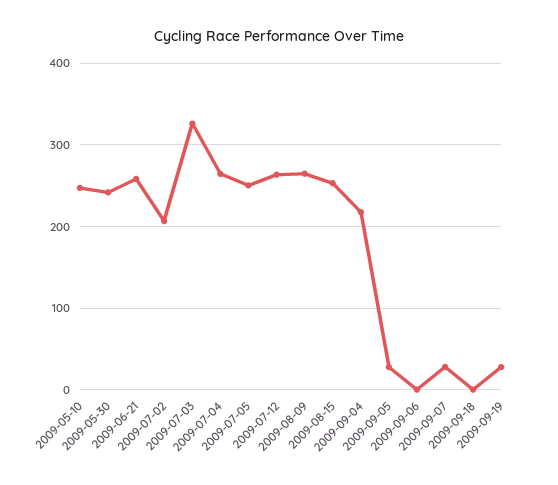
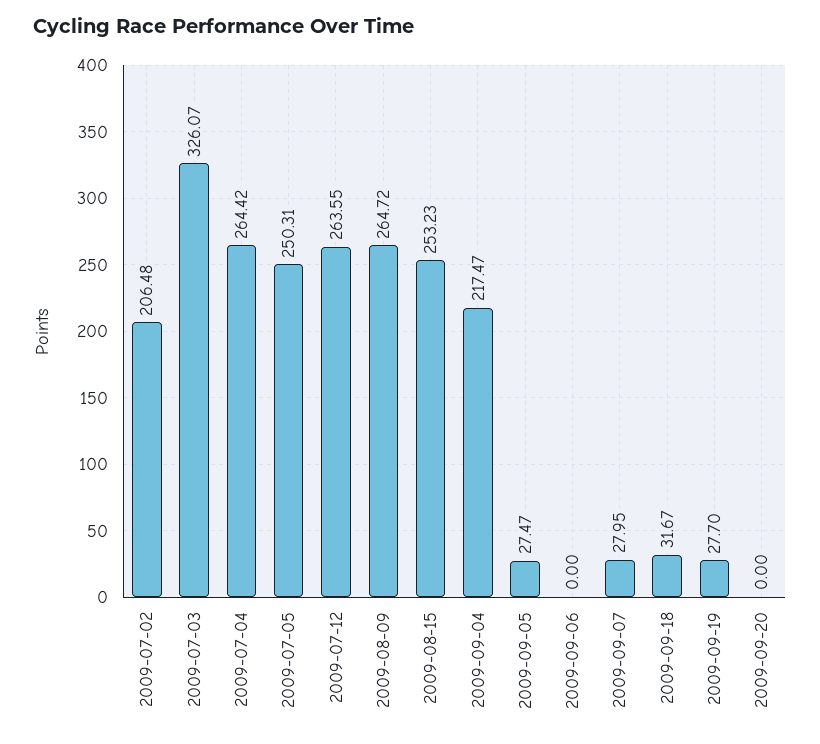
2009-05-10: 250 -> none
2009-05-30: 240 -> none
2009-06-21: 260 -> none
2009-09-18: 0 -> 31.67
2009-09-20: none -> 0

